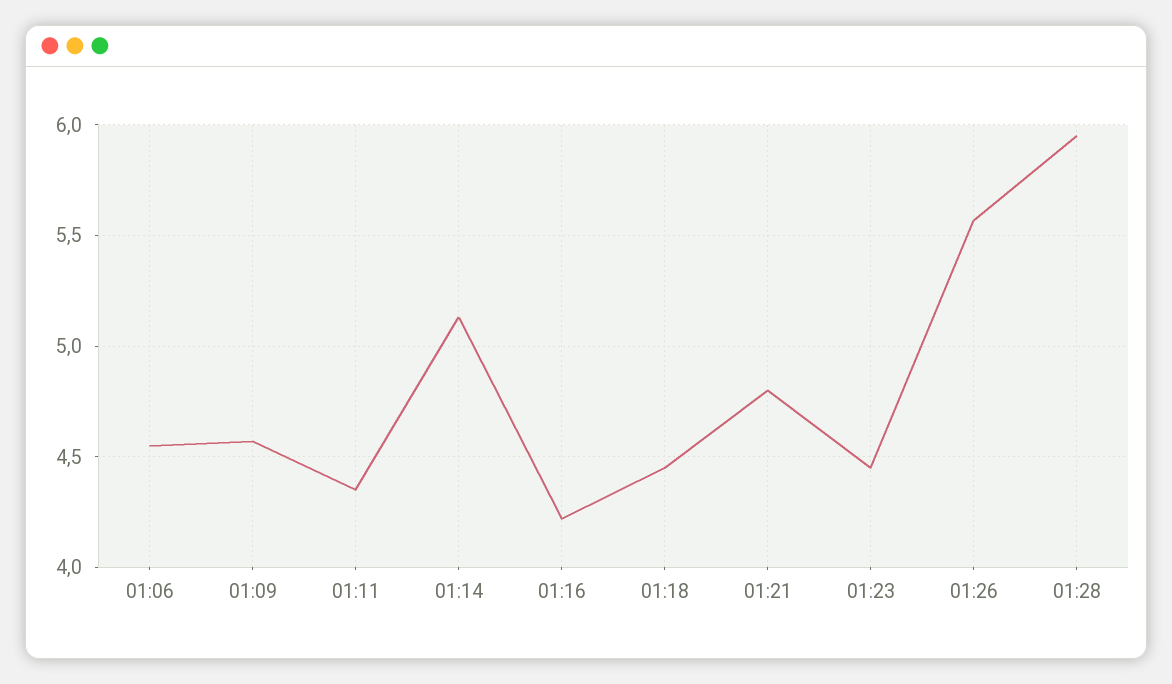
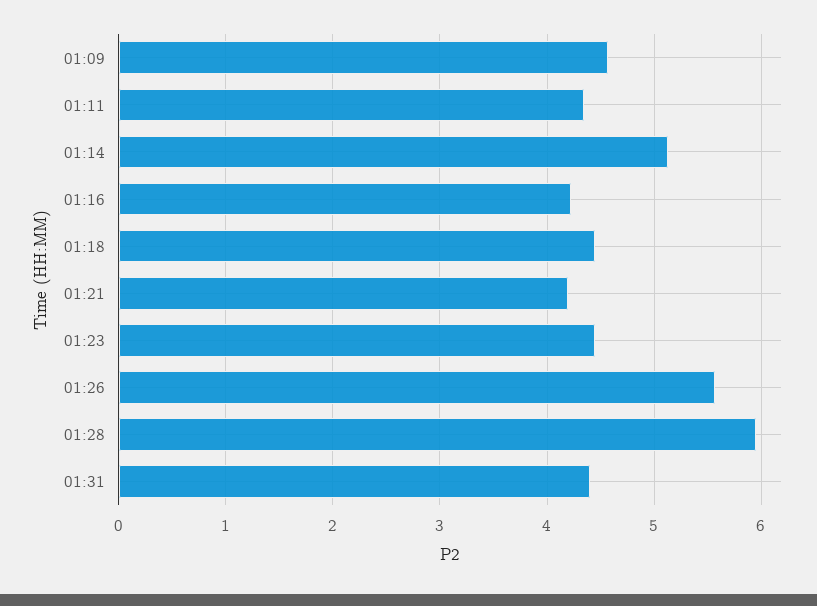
01:06: 4.55 -> none
01:21: 4.8 -> 4.2
01:31: none -> 4.4

